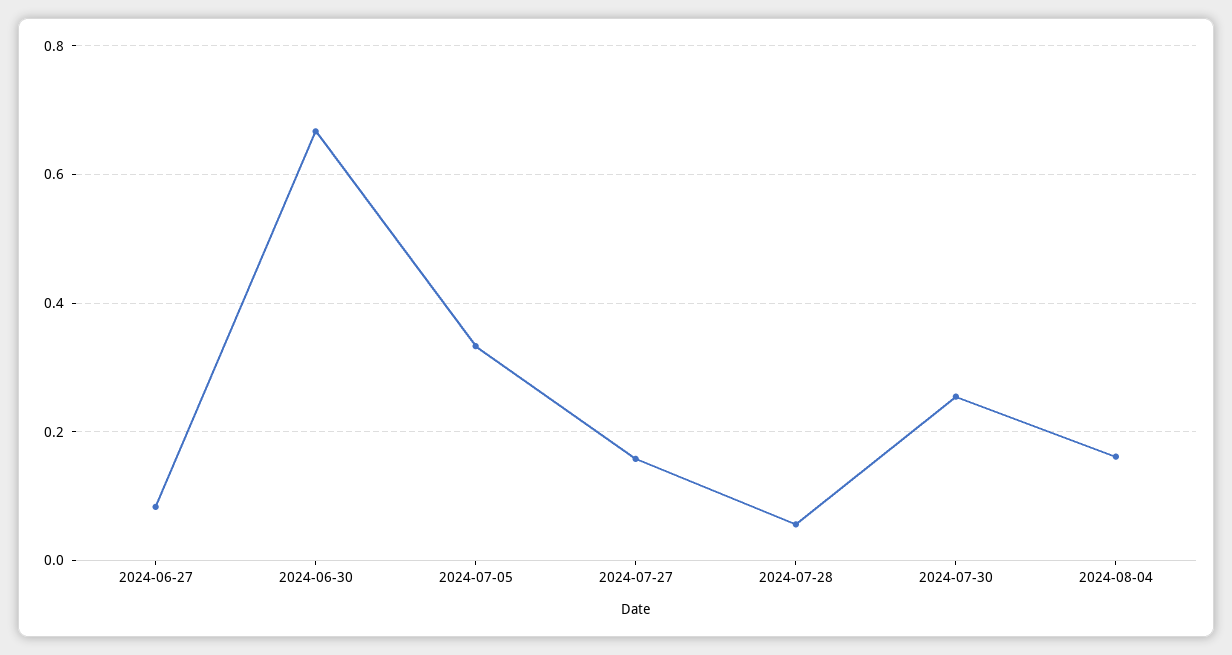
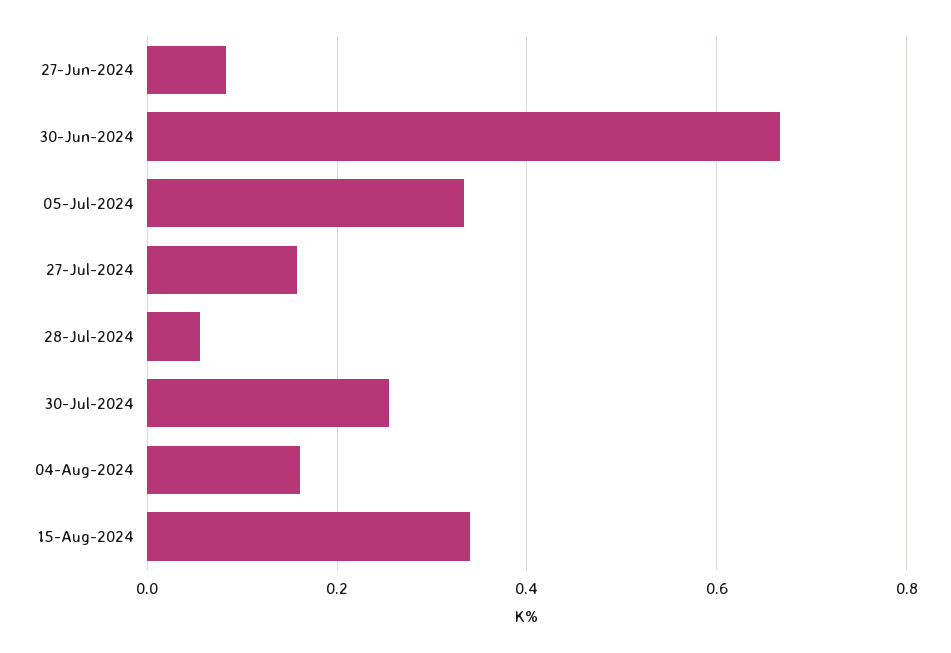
15-Aug-2024: none -> 0.34

